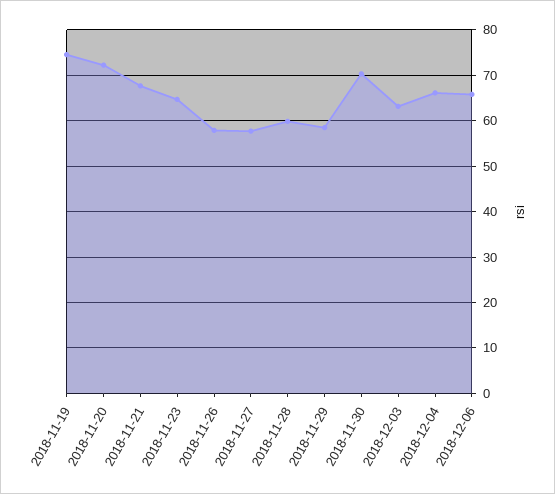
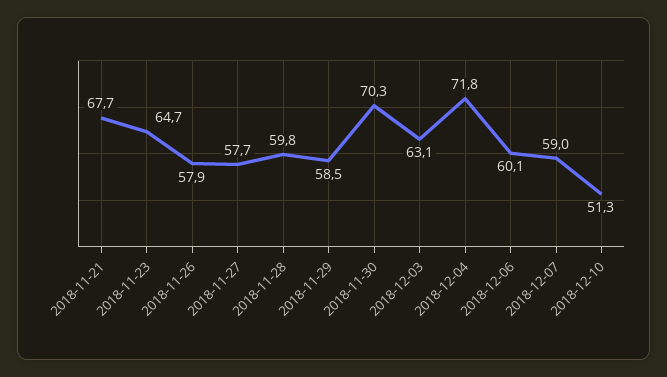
2018-11-19: 74 -> none
2018-11-20: 72 -> none
2018-12-04: 66 -> 71.8
2018-12-06: 66 -> 60.1
2018-12-07: none -> 59
2018-12-10: none -> 51.3

